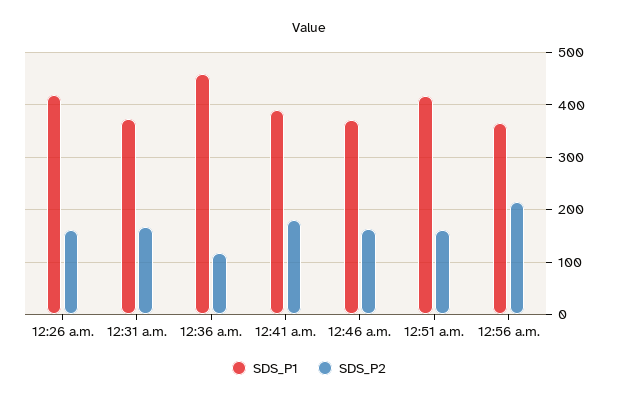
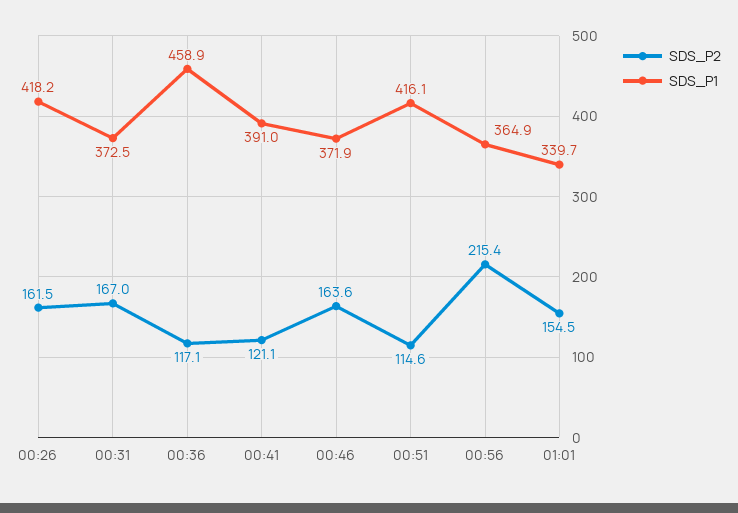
SDS_P2, 12:41 a.m.: 180 -> 121.1
SDS_P2, 12:51 a.m.: 160 -> 114.6
SDS_P2, 01:01: none -> 154.5
SDS_P1, 01:01: none -> 339.7

